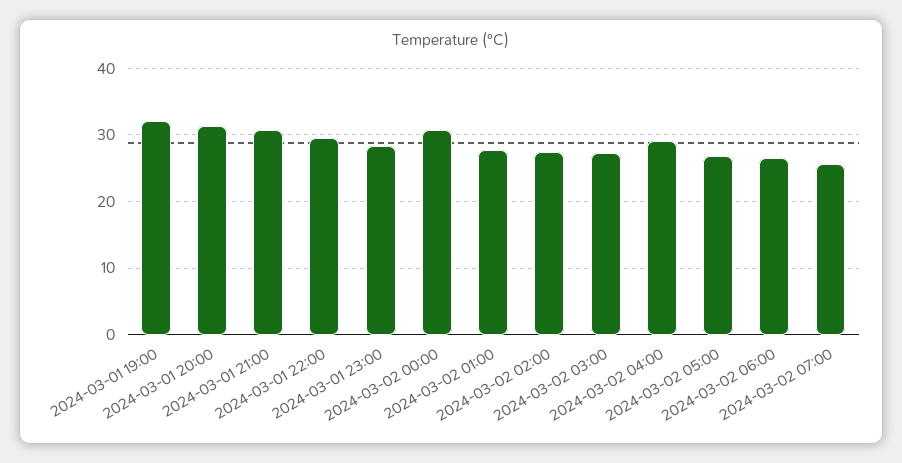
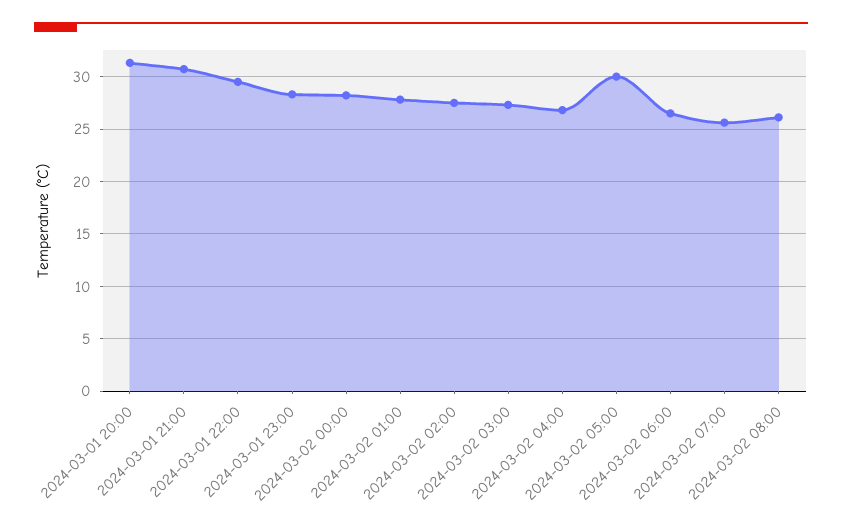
2024-03-01 19:00: 32 -> none
2024-03-02 00:00: 31 -> 28
2024-03-02 04:00: 29 -> 27
2024-03-02 05:00: 27 -> 30
2024-03-02 08:00: none -> 26

